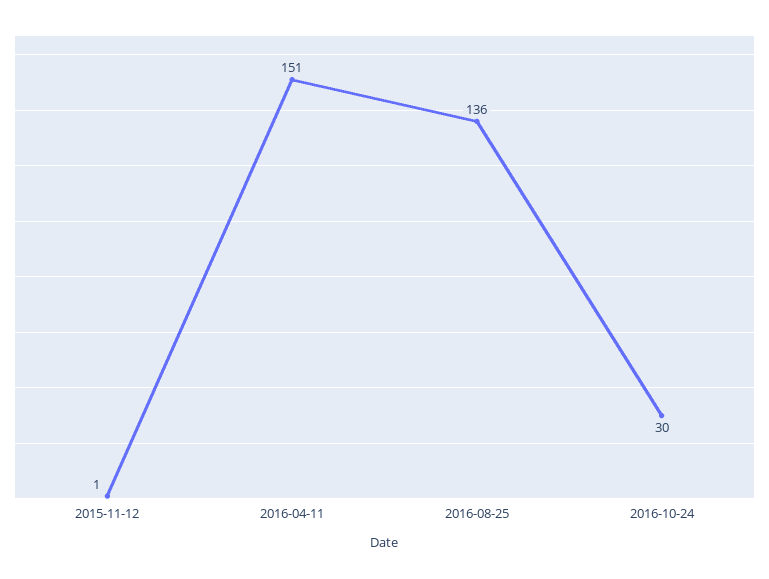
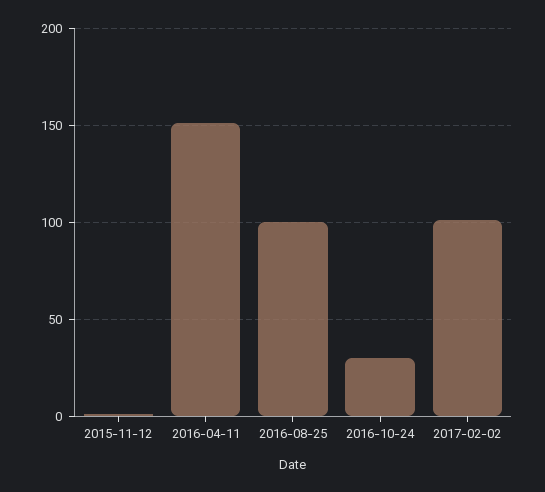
2016-08-25: 136 -> 100
2017-02-02: none -> 100

